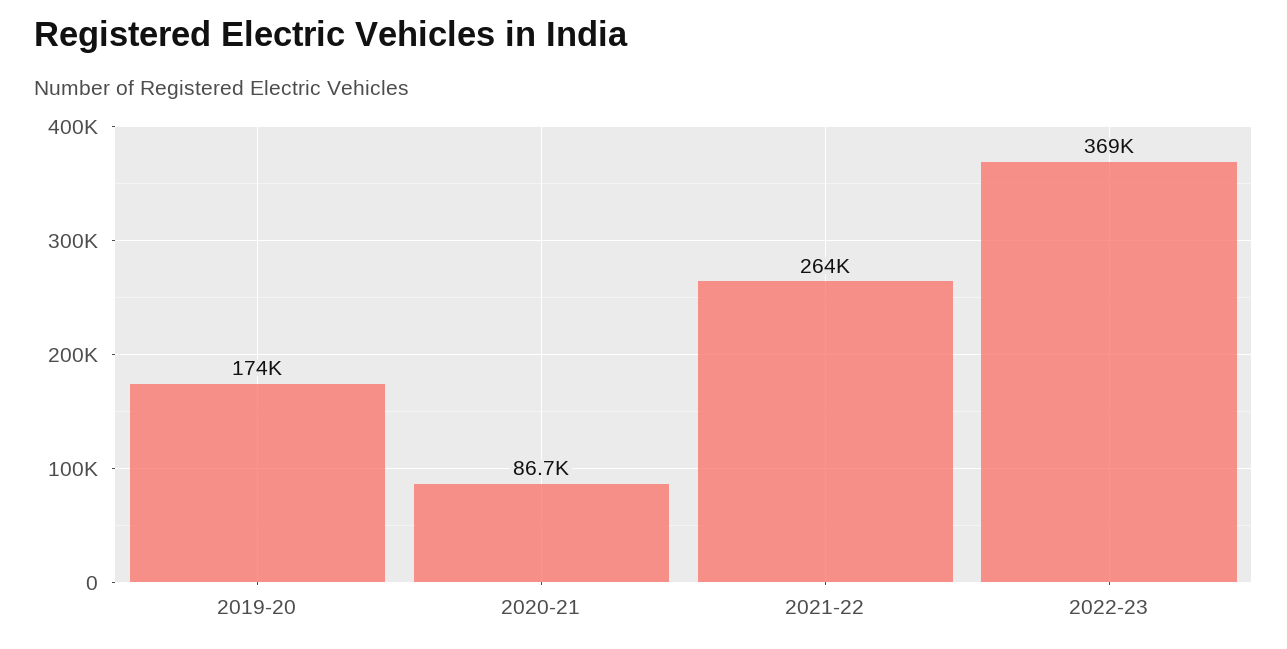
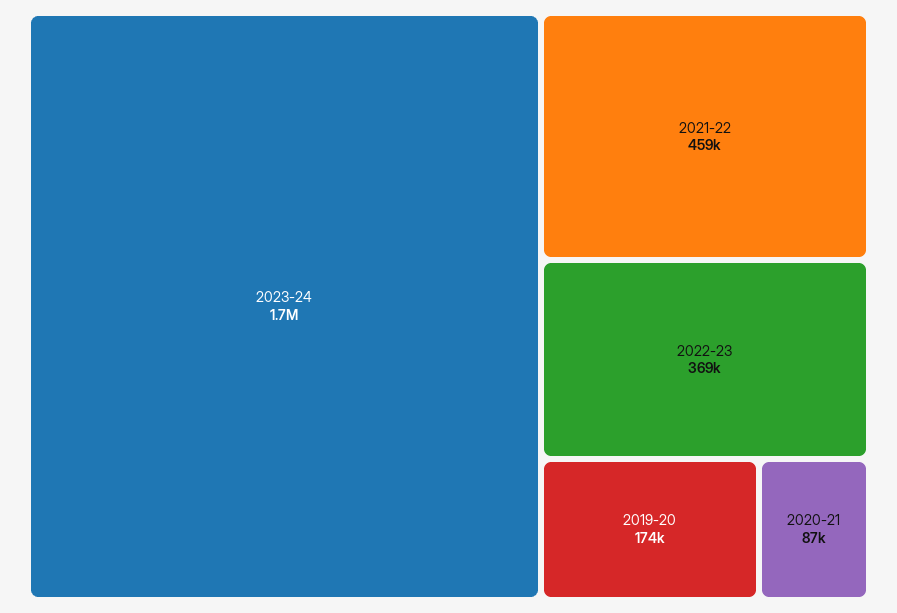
2021-22: 264000 -> 459000
2023-24: none -> 1700000

